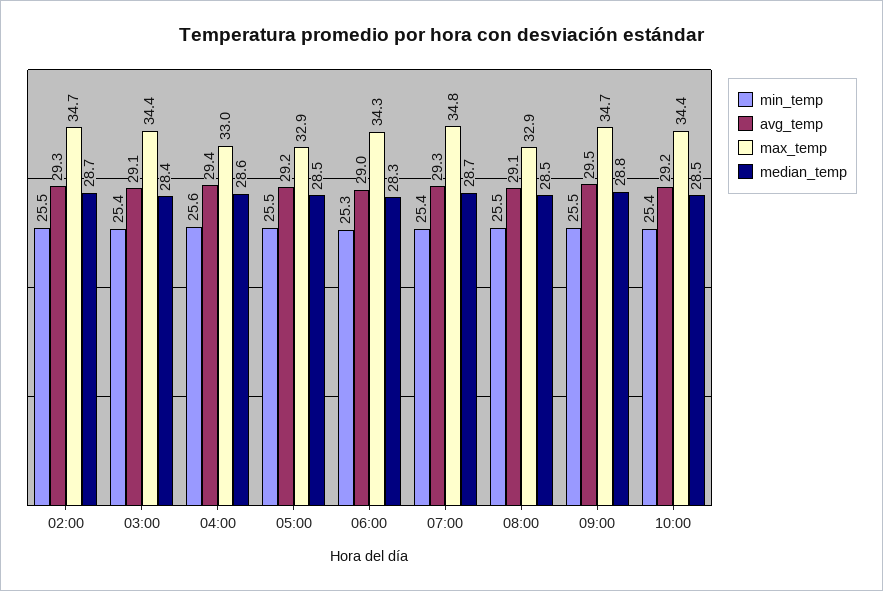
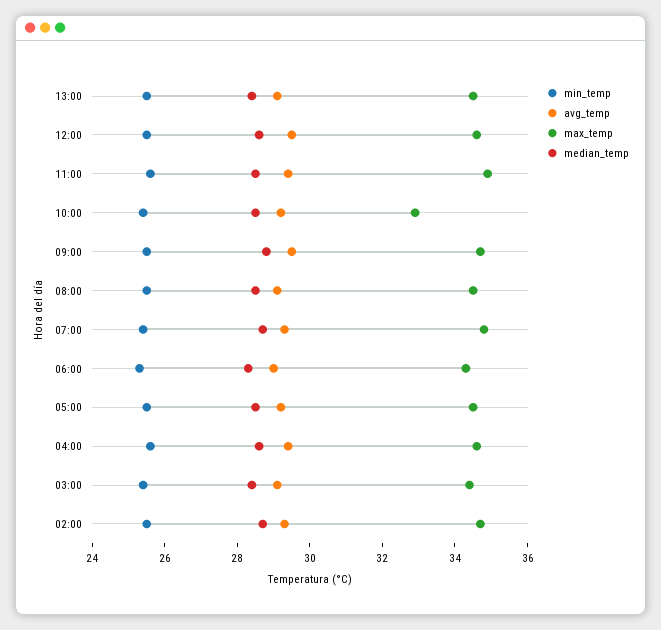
max_temp, 04:00: 33 -> 34.5
max_temp, 05:00: 32.9 -> 34.5
max_temp, 08:00: 32.9 -> 34.5
max_temp, 10:00: 34.4 -> 33
min_temp, 13:00: none -> 25.5
avg_temp, 13:00: none -> 29
max_temp, 13:00: none -> 34.5
median_temp, 13:00: none -> 28.5
min_temp, 12:00: none -> 25.5
avg_temp, 12:00: none -> 29.5
max_temp, 12:00: none -> 34.5
median_temp, 12:00: none -> 28.5
min_temp, 11:00: none -> 25.5
avg_temp, 11:00: none -> 29.5
max_temp, 11:00: none -> 35
median_temp, 11:00: none -> 28.5

